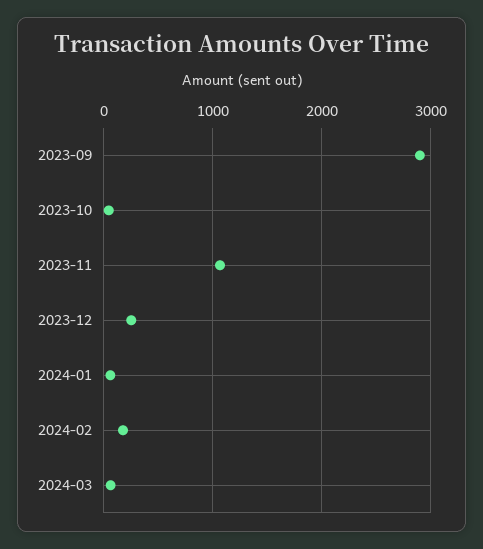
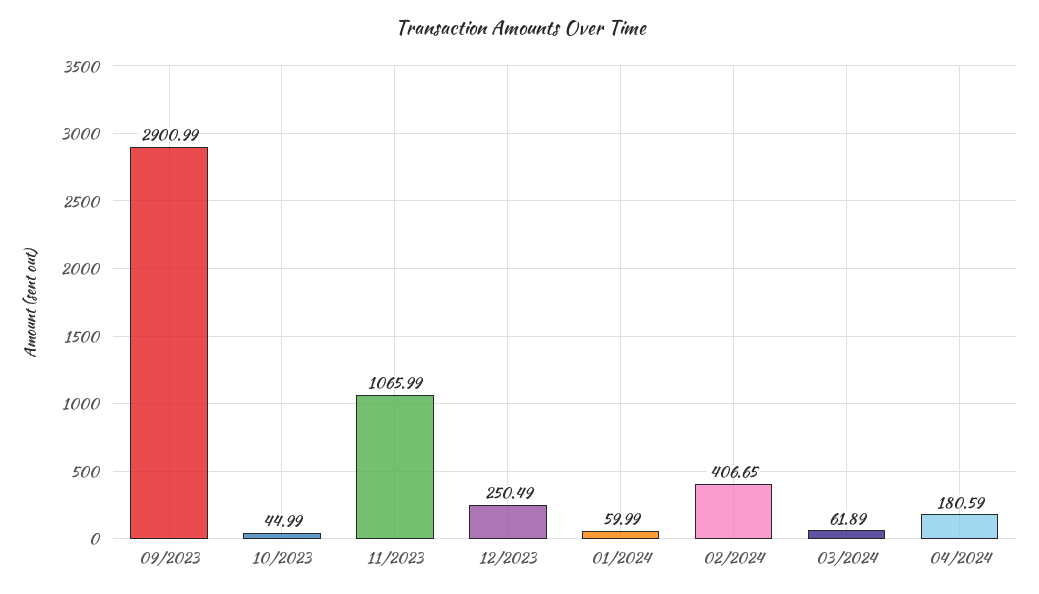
2024-02: 200 -> 406.65
04/2024: none -> 180.59

